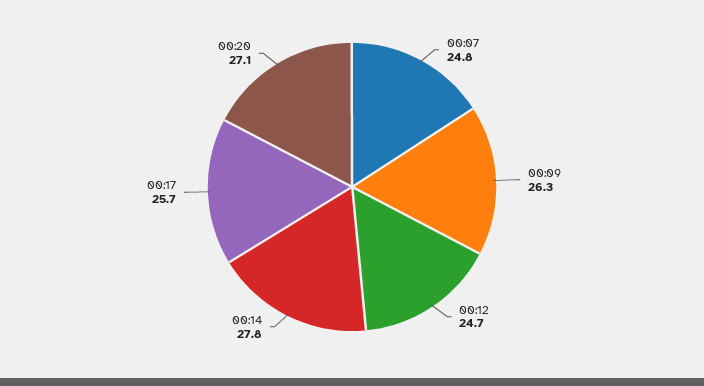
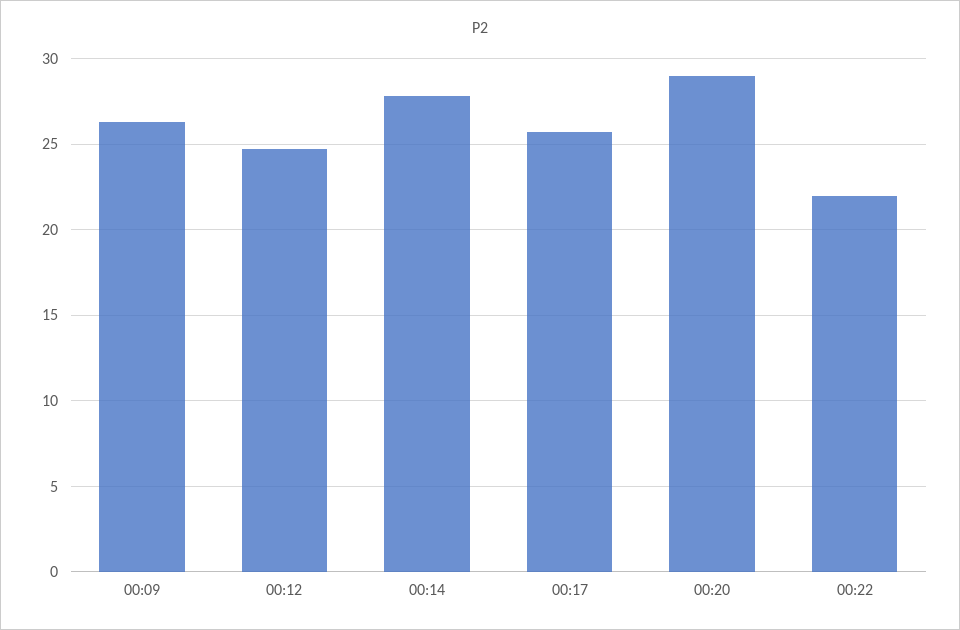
00:07: 24.8 -> none
00:20: 27.1 -> 29
00:22: none -> 22

